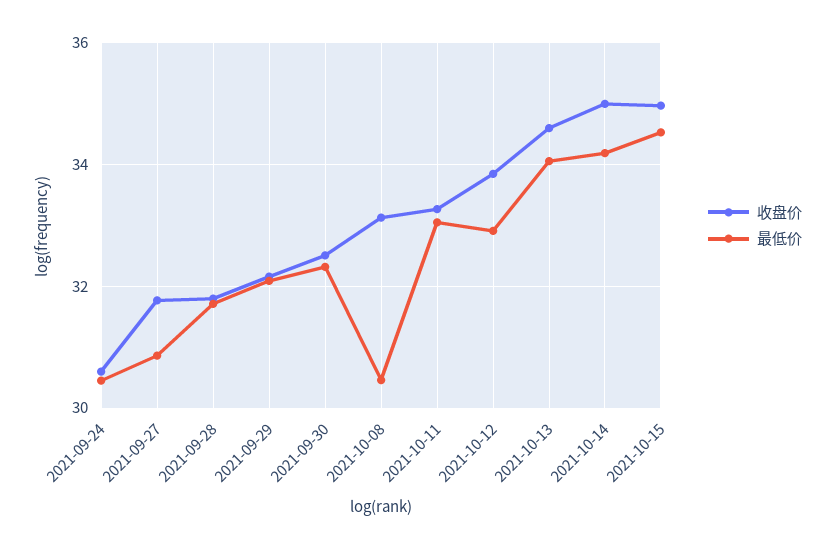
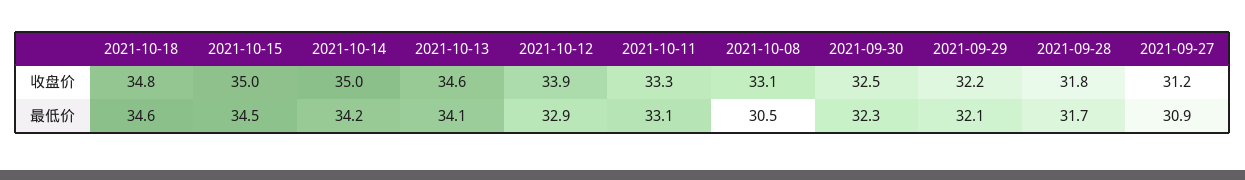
收盘价, 2021-09-24: 30.6 -> none
最低价, 2021-09-24: 30.4 -> none
收盘价, 2021-09-27: 31.8 -> 31.2
收盘价, 2021-10-18: none -> 34.8
最低价, 2021-10-18: none -> 34.6

